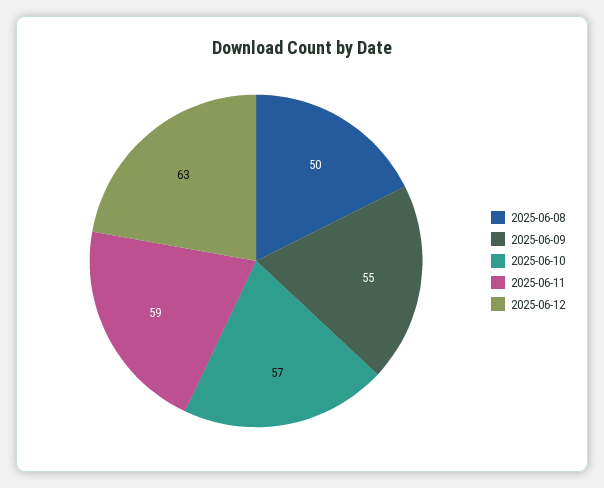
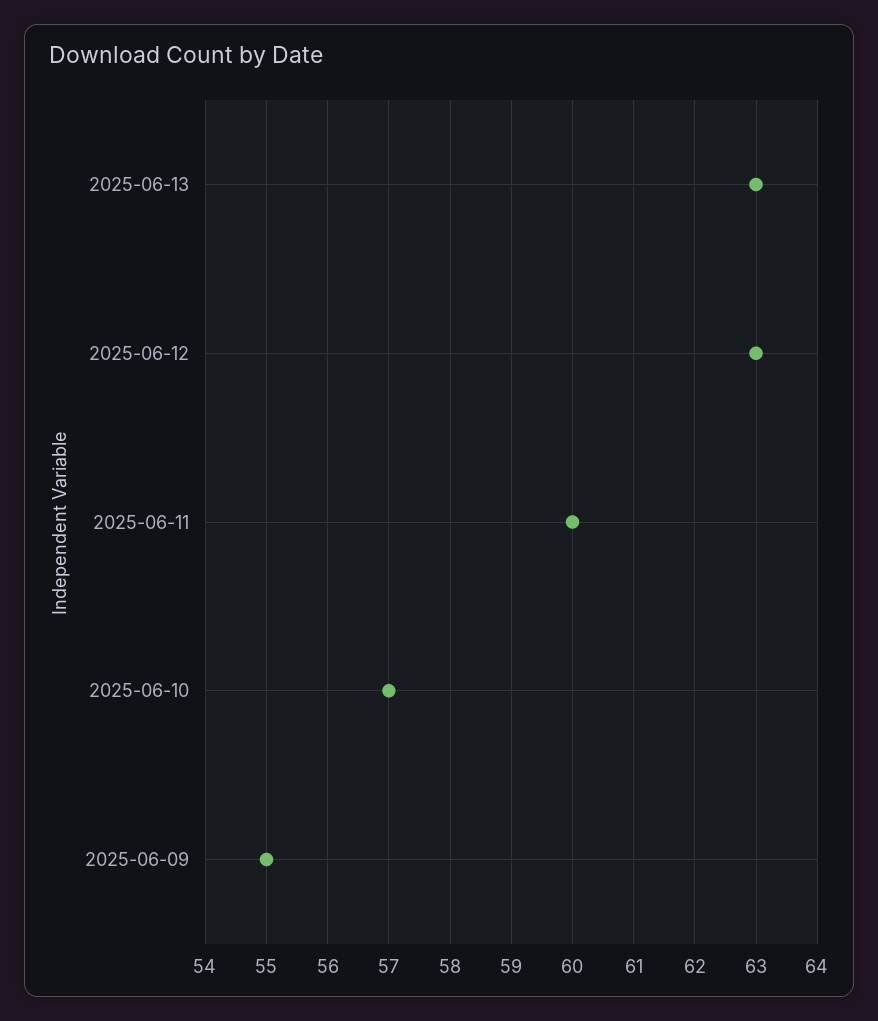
2025-06-08: 50 -> none
2025-06-11: 59 -> 60
2025-06-13: none -> 63

